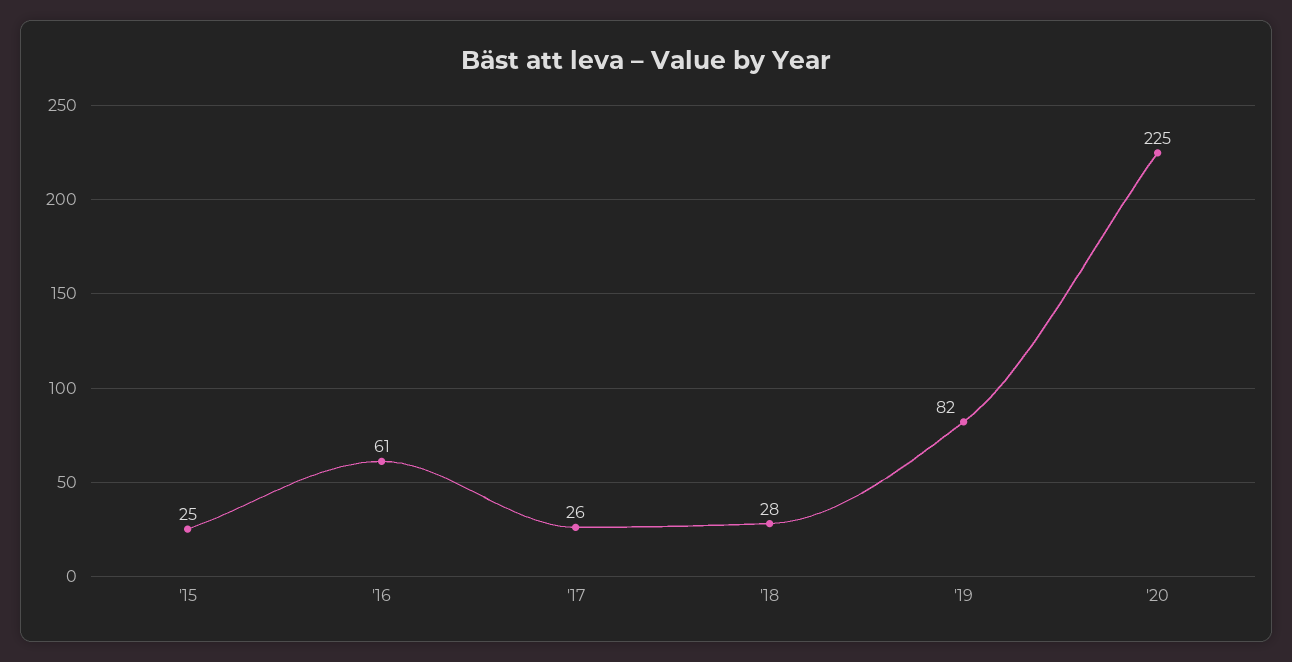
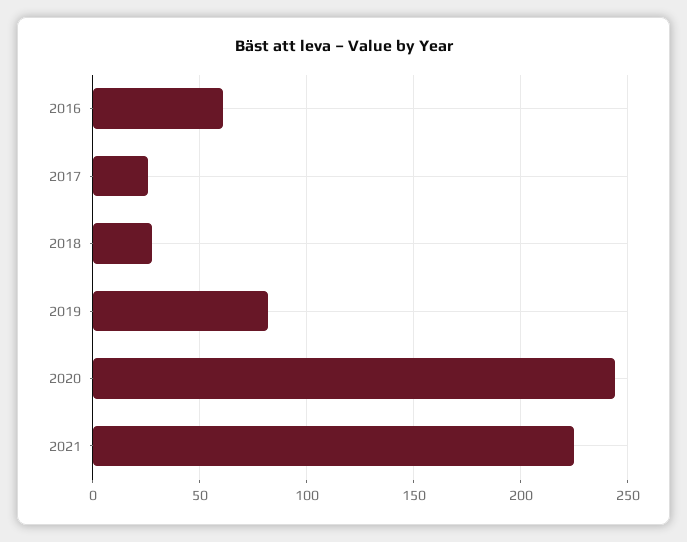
'15: 25 -> none
'20: 225 -> 245
2021: none -> 225

